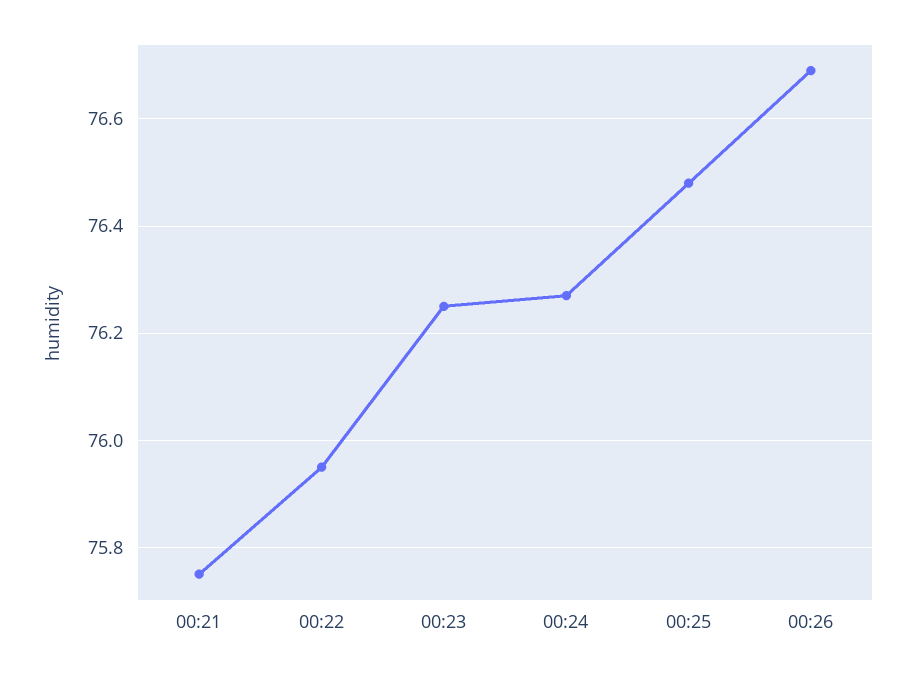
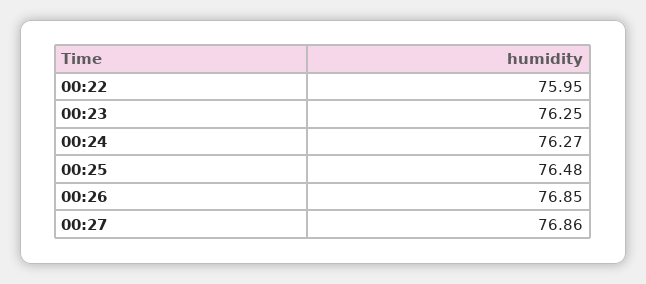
00:21: 75.75 -> none
00:26: 76.7 -> 76.85
00:27: none -> 76.86

